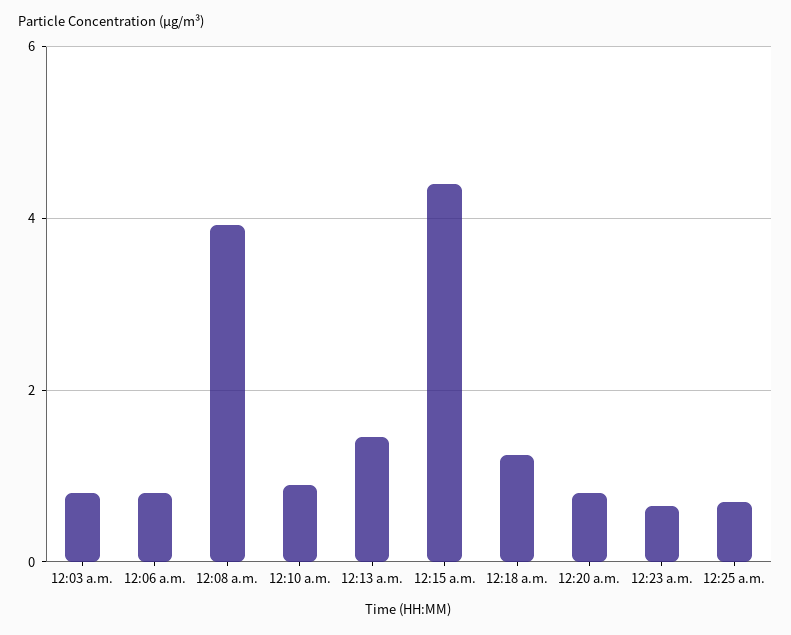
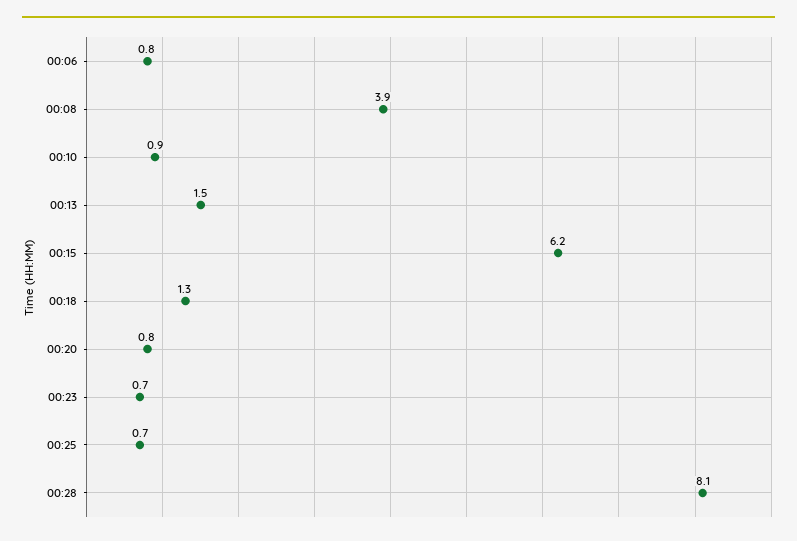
12:03 a.m.: 0.8 -> none
12:15 a.m.: 4.4 -> 6.2
00:28: none -> 8.1

